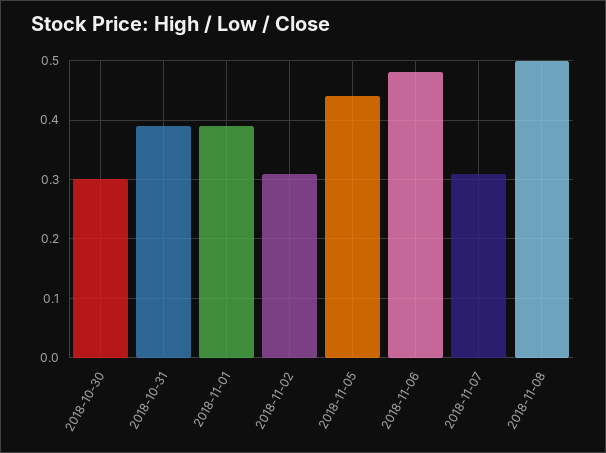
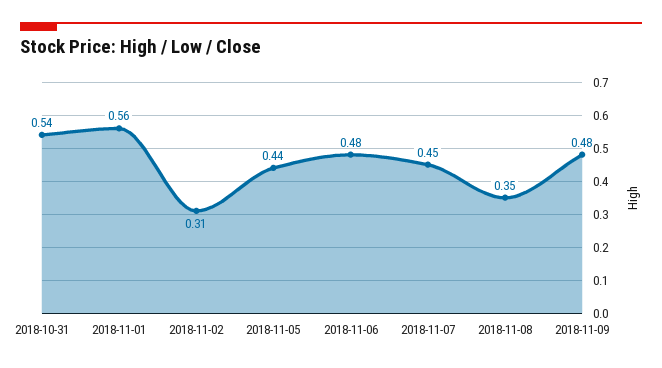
2018-10-30: 0.3 -> none
2018-10-31: 0.4 -> 0.54
2018-11-01: 0.4 -> 0.56
2018-11-07: 0.3 -> 0.45
2018-11-08: 0.5 -> 0.35
2018-11-09: none -> 0.48

